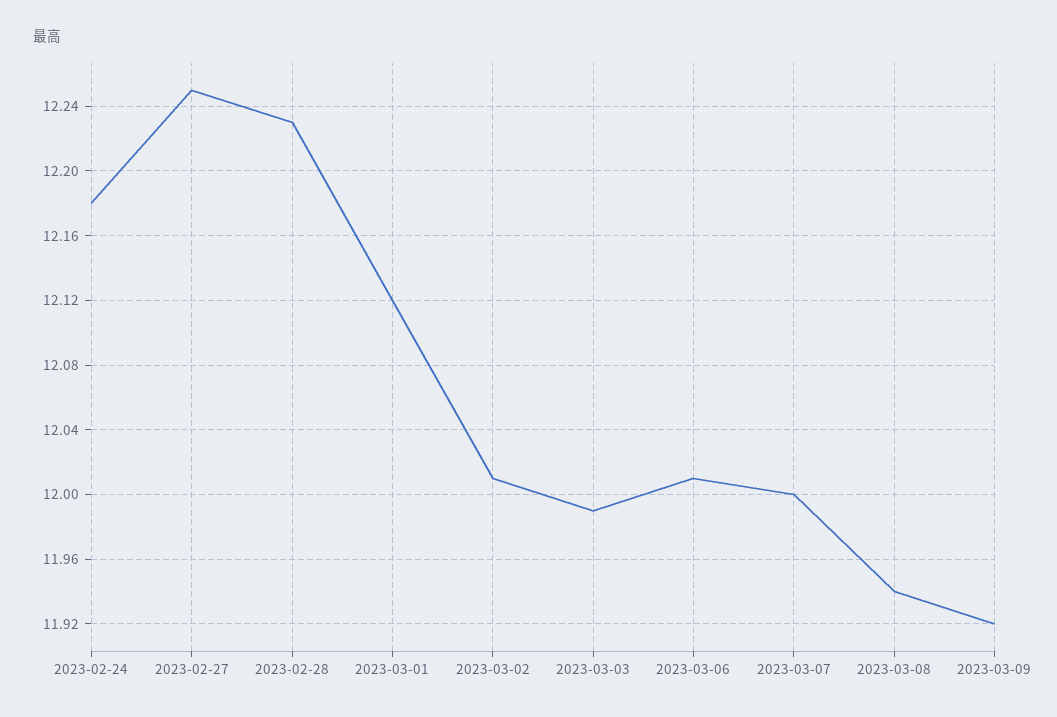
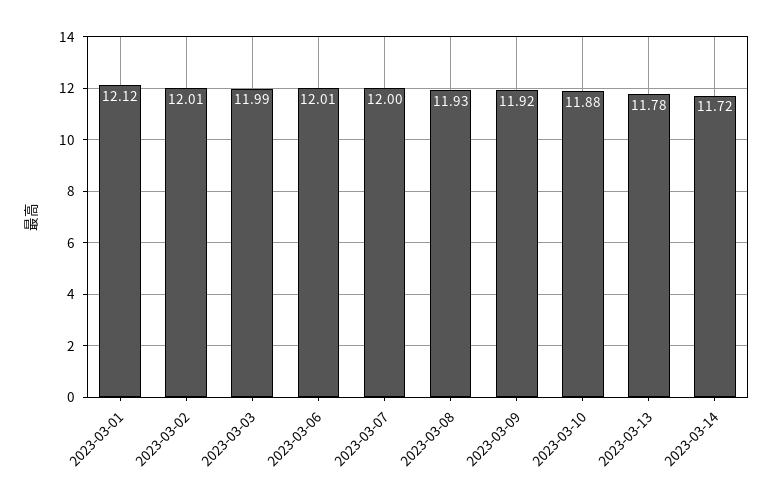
2023-02-24: 12.18 -> none
2023-02-27: 12.25 -> none
2023-02-28: 12.23 -> none
2023-03-08: 11.94 -> 11.93
2023-03-10: none -> 11.88
2023-03-13: none -> 11.78
2023-03-14: none -> 11.72

